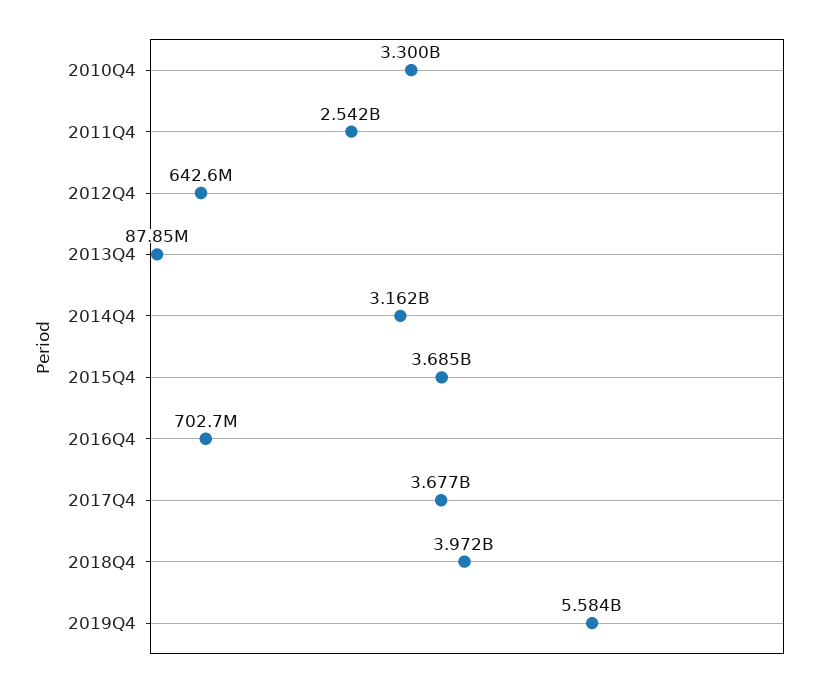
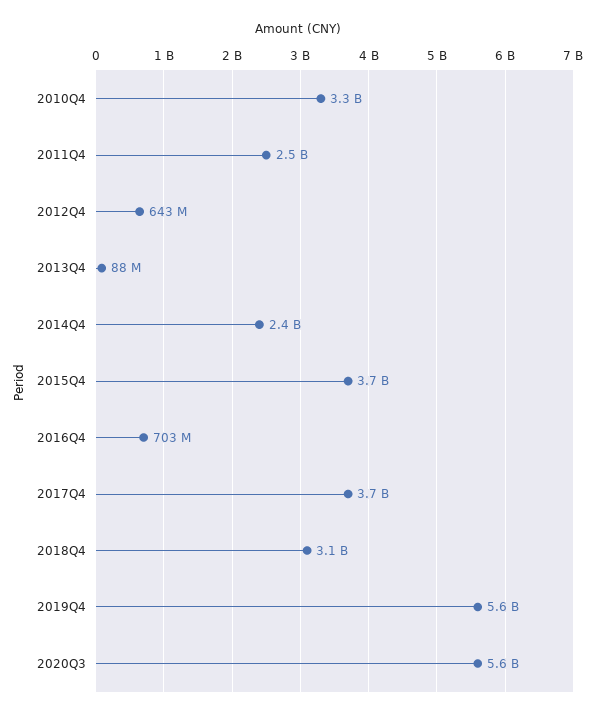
2014Q4: 3162000000 -> 2400000000
2018Q4: 3972000000 -> 3100000000
2020Q3: none -> 5600000000

